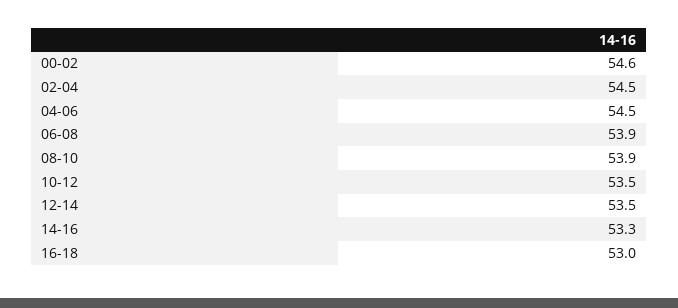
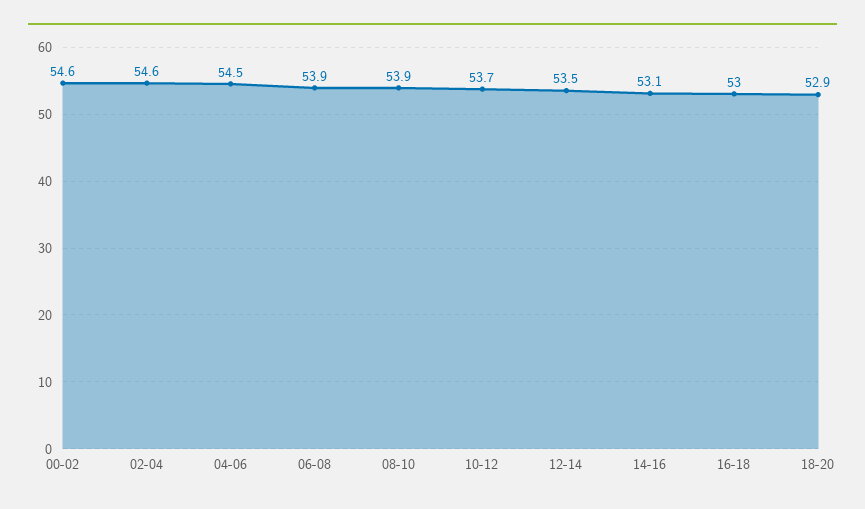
02-04: 54.5 -> 54.6
10-12: 53.5 -> 53.7
14-16: 53.3 -> 53.1
18-20: none -> 52.9

